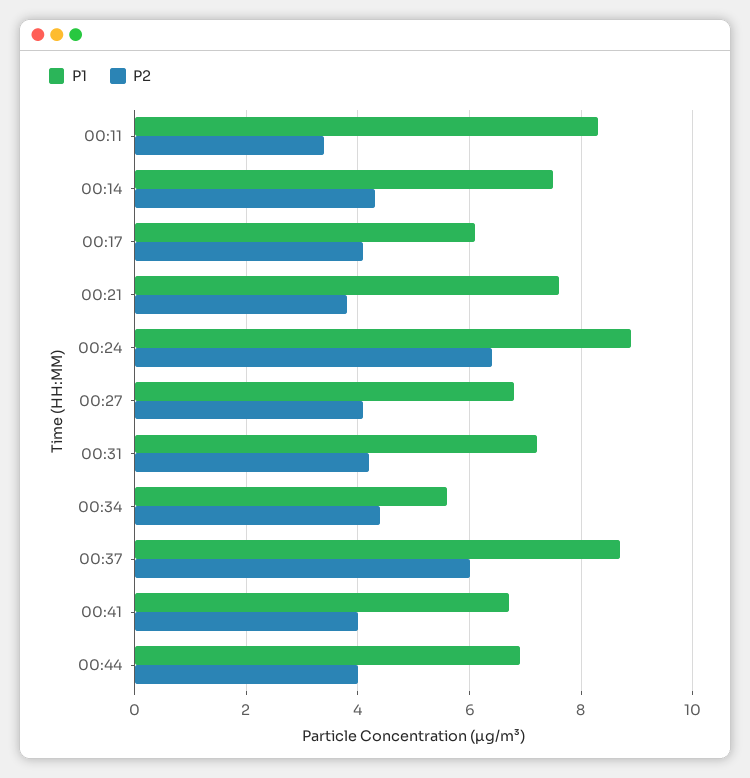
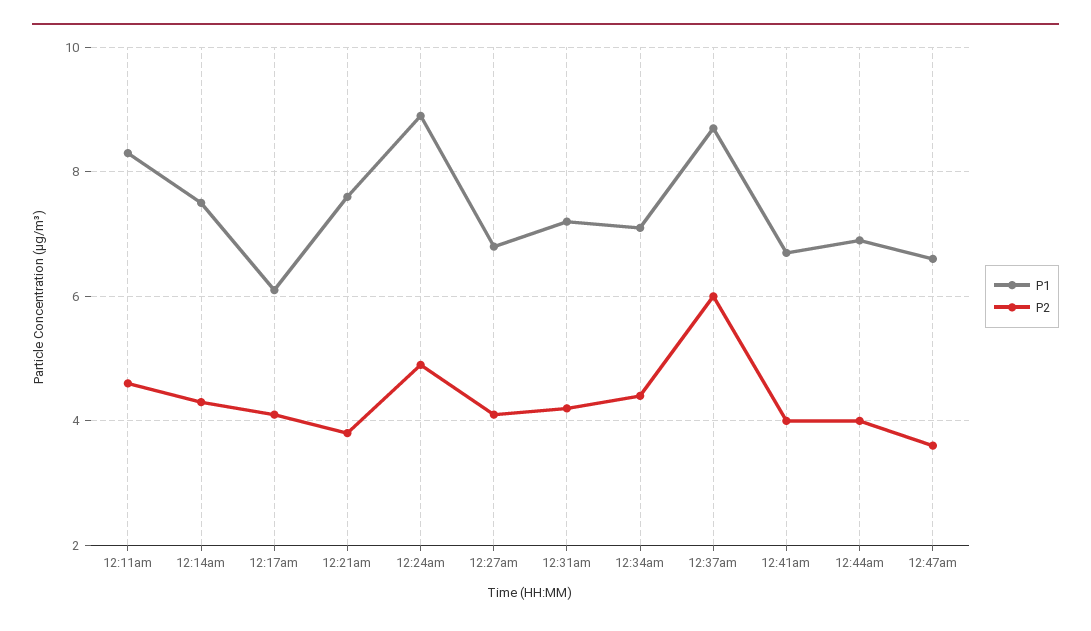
P2, 00:11: 3.5 -> 4.5
P2, 00:24: 6.5 -> 5
P1, 00:34: 5.5 -> 7
P1, 12:47am: none -> 6.5
P2, 12:47am: none -> 3.5

